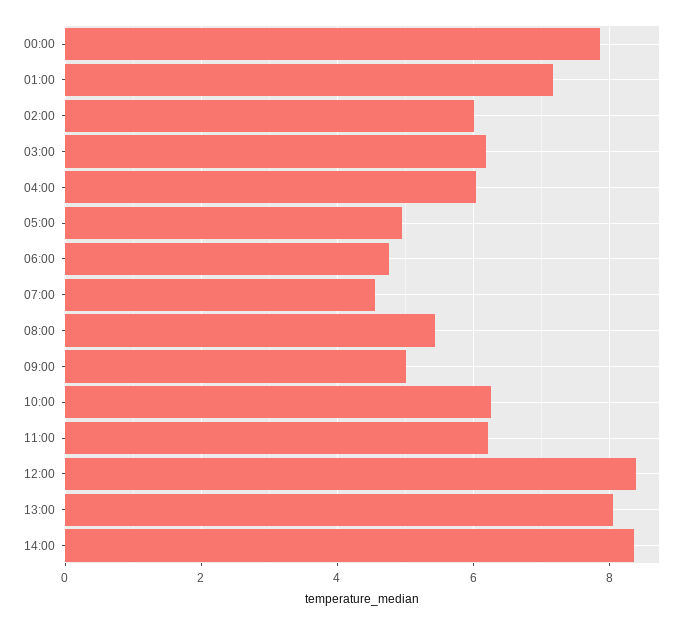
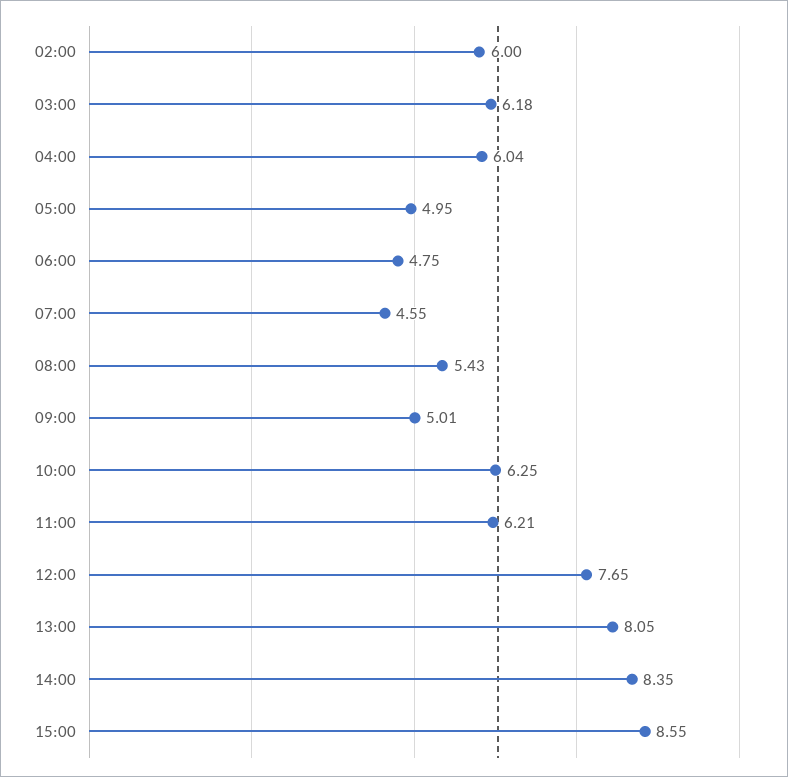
00:00: 7.8 -> none
01:00: 7.2 -> none
12:00: 8.4 -> 7.65
15:00: none -> 8.55

